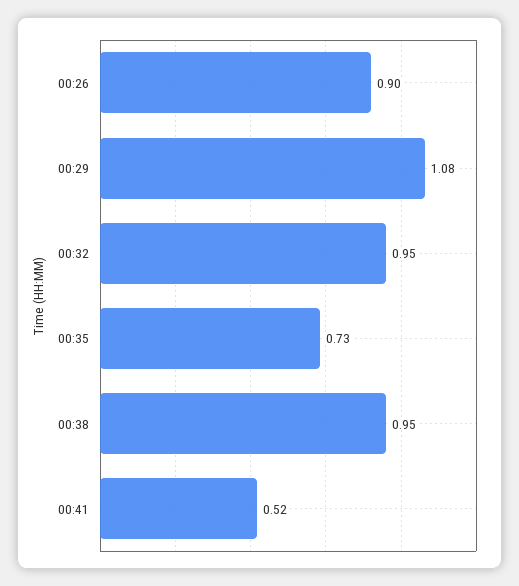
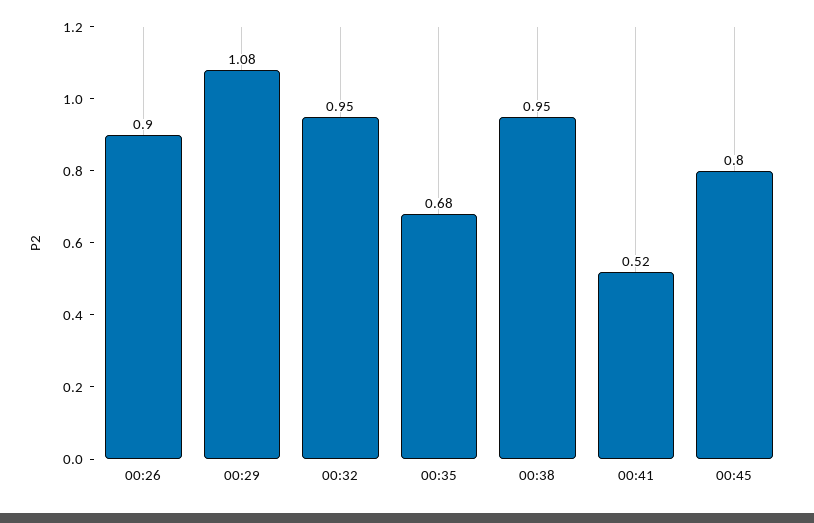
00:35: 0.73 -> 0.68
00:45: none -> 0.8

